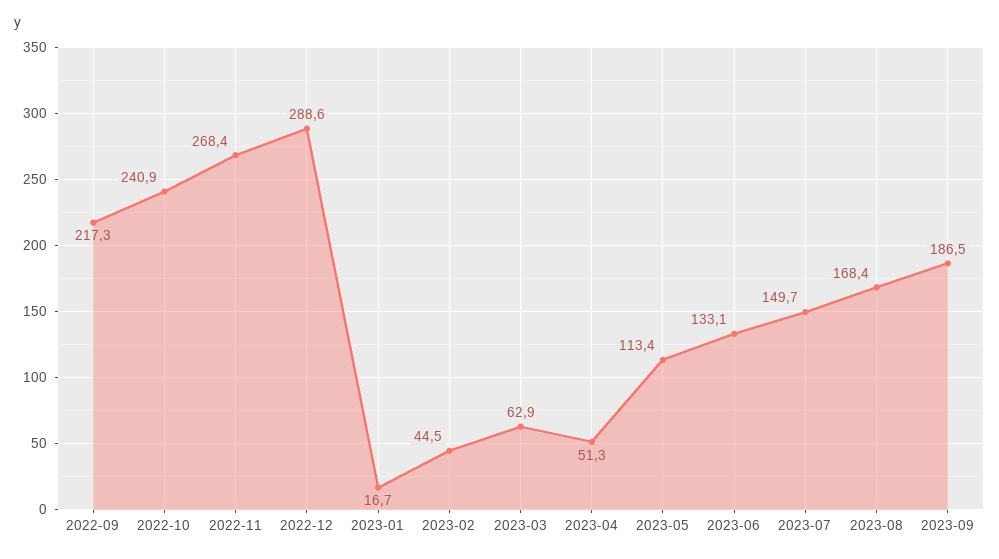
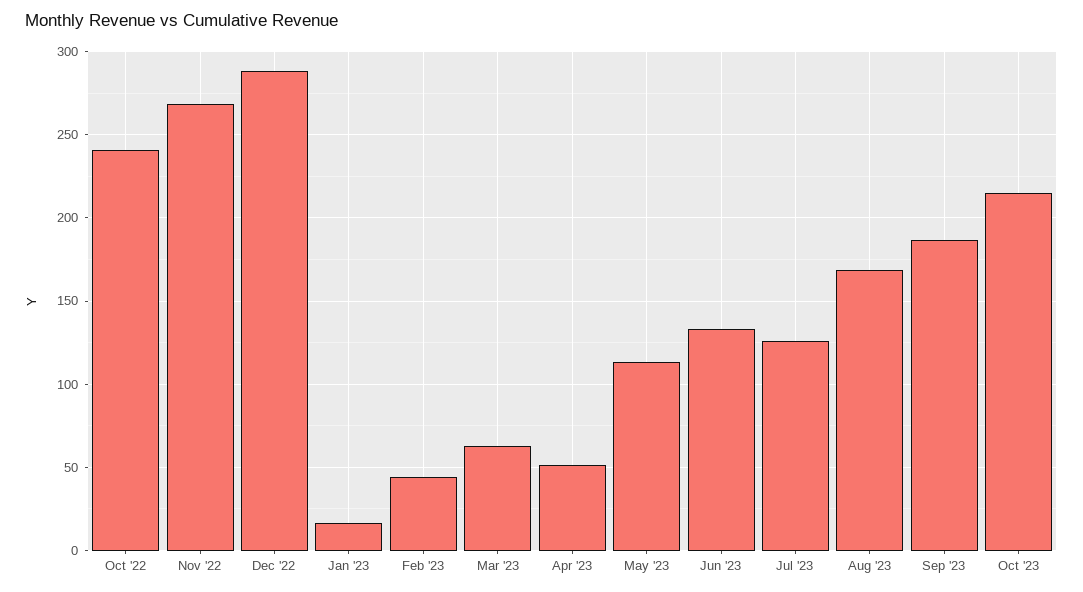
2022-09: 217.3 -> none
2023-07: 149.7 -> 125
Oct '23: none -> 215

